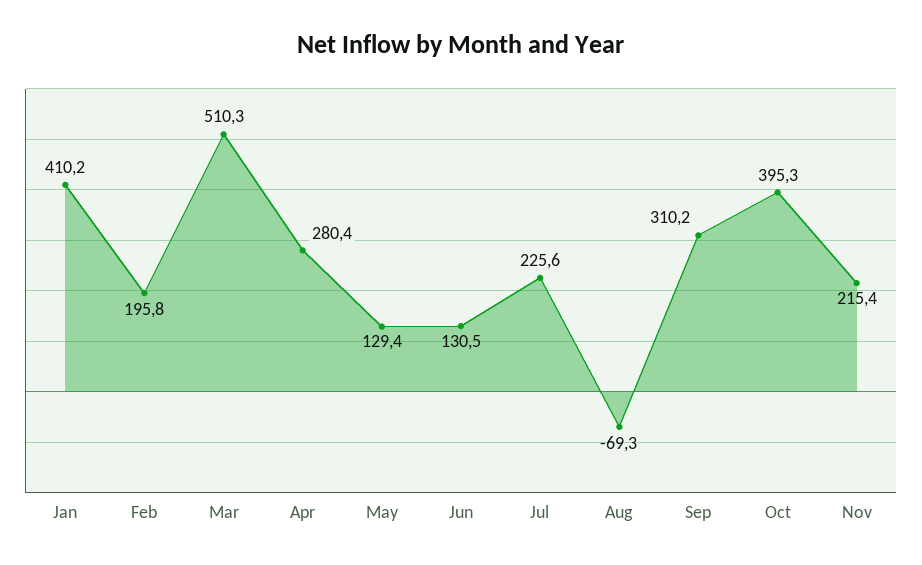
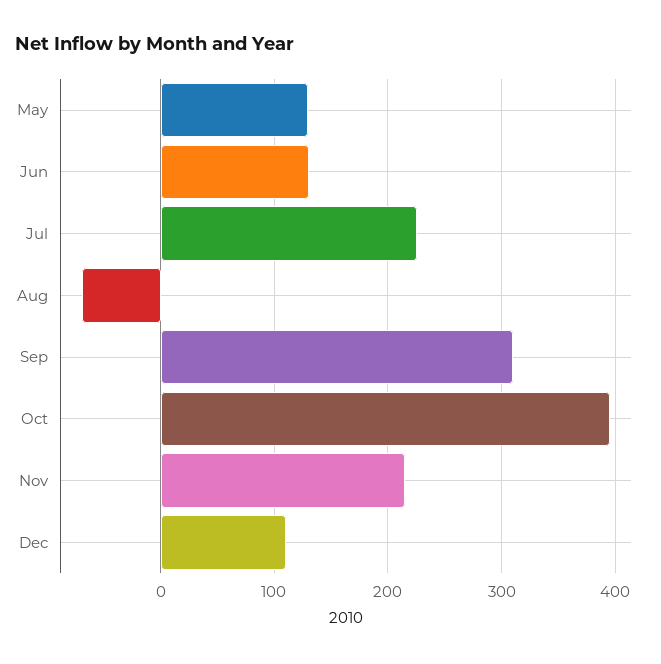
Jan: 410.2 -> none
Feb: 195.8 -> none
Mar: 510.3 -> none
Apr: 280.4 -> none
Dec: none -> 110

